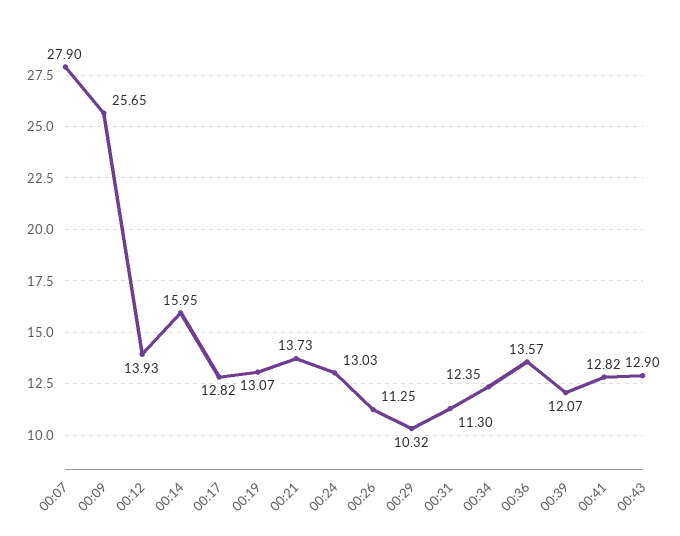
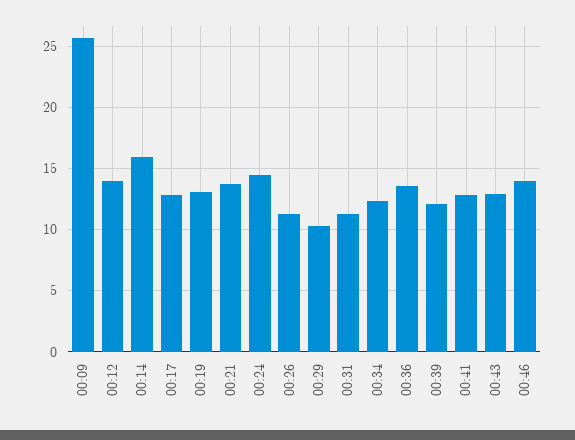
00:07: 27.9 -> none
00:24: 13.03 -> 14.5
00:46: none -> 14

